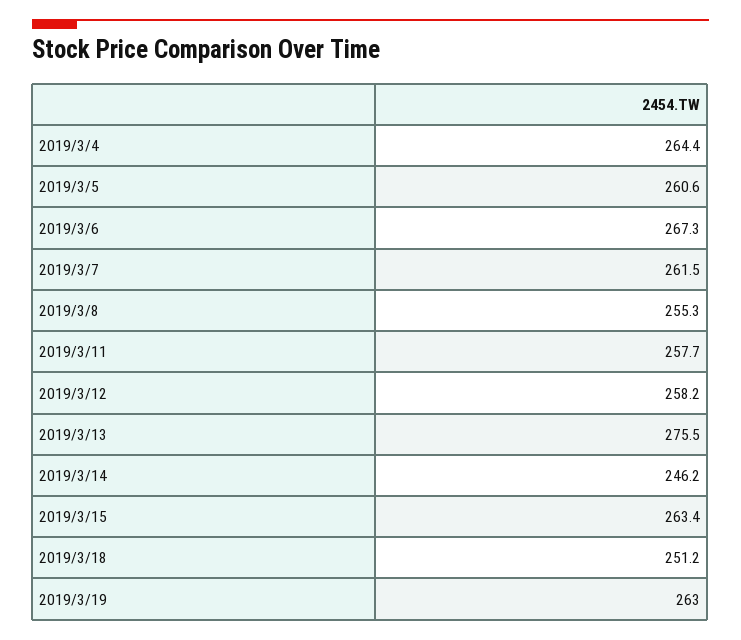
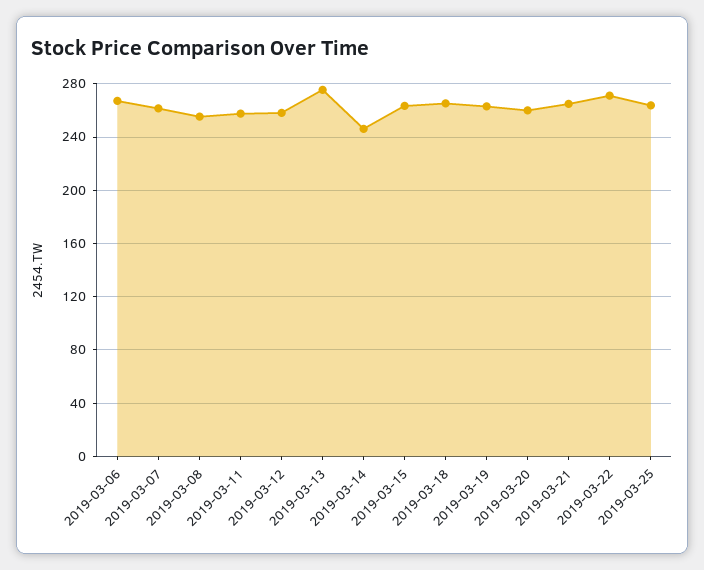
2019/3/4: 264.4 -> none
2019/3/5: 260.6 -> none
2019/3/18: 251.2 -> 265
2019-03-20: none -> 260
2019-03-21: none -> 265
2019-03-22: none -> 270
2019-03-25: none -> 265

